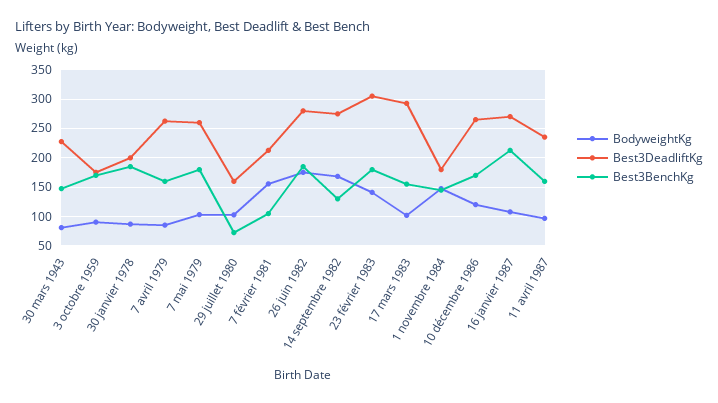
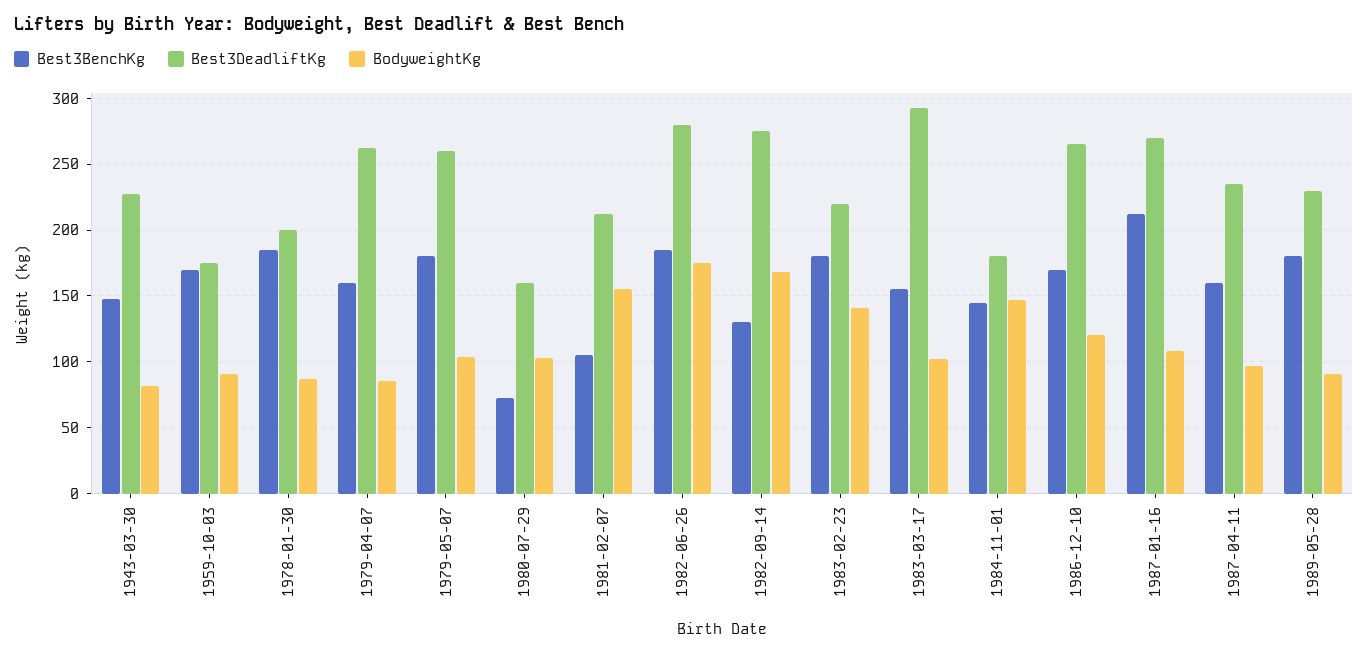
Best3DeadliftKg, 23 février 1983: 300 -> 220
Best3BenchKg, 1989-05-28: none -> 180
Best3DeadliftKg, 1989-05-28: none -> 230
BodyweightKg, 1989-05-28: none -> 90

